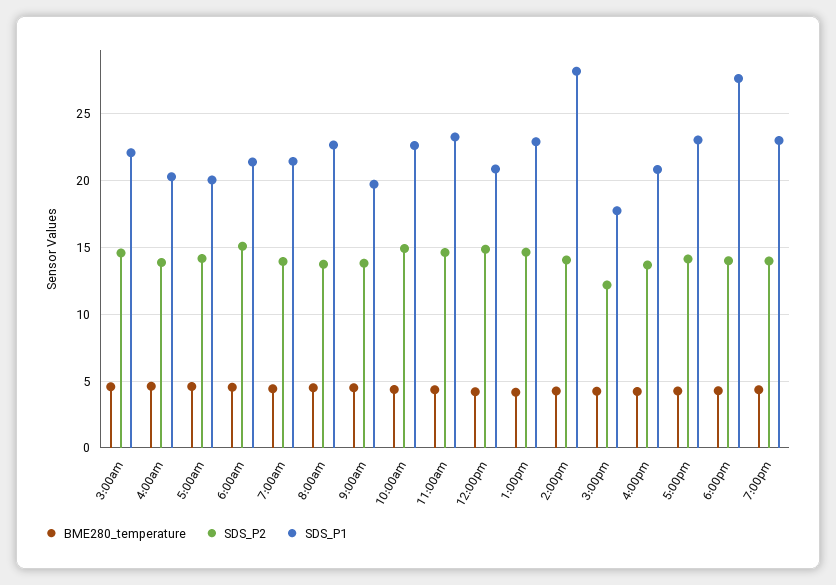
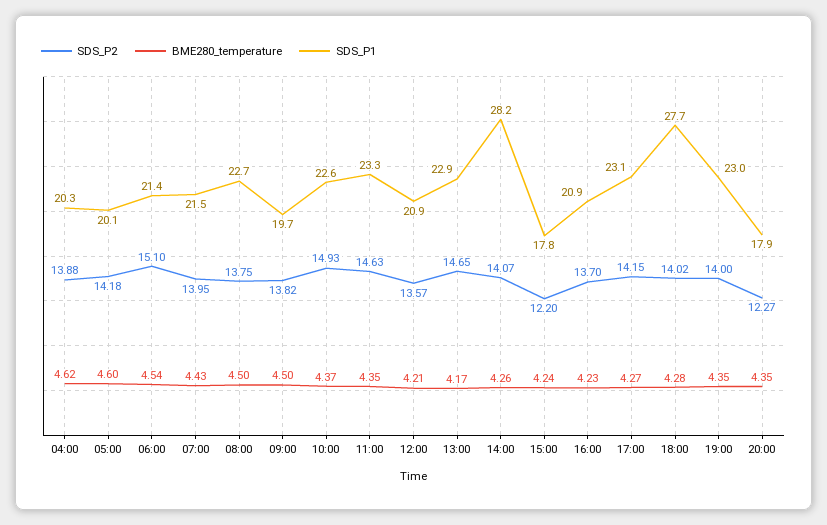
BME280_temperature, 3:00am: 4.5 -> none
SDS_P2, 3:00am: 14.5 -> none
SDS_P1, 3:00am: 22 -> none
SDS_P2, 12:00pm: 15 -> 13.57
SDS_P2, 20:00: none -> 12.27
BME280_temperature, 20:00: none -> 4.35
SDS_P1, 20:00: none -> 17.9

